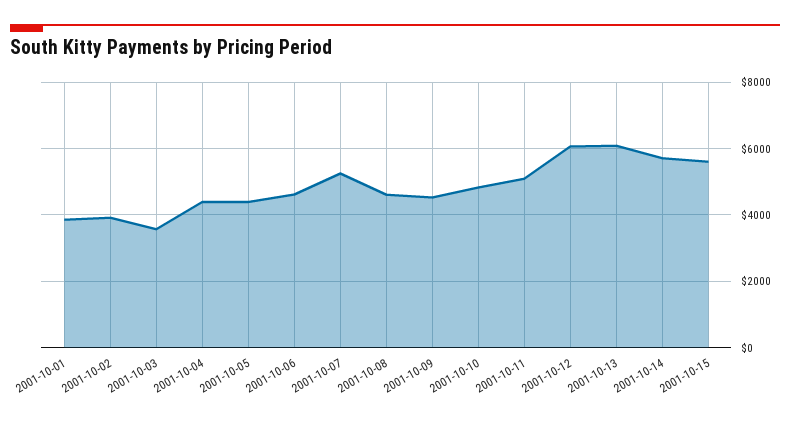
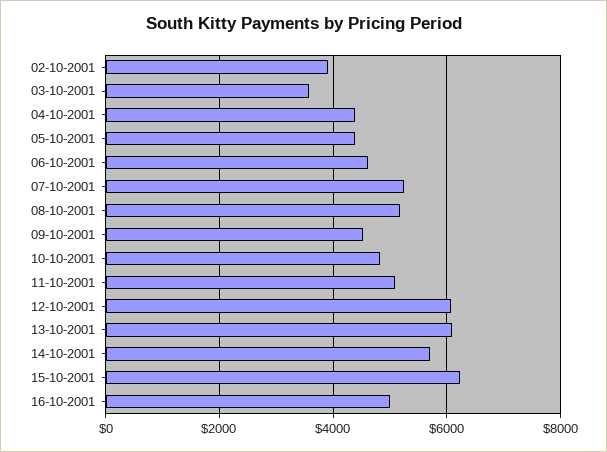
2001-10-01: 3800 -> none
2001-10-08: 4600 -> 5200
2001-10-15: 5600 -> 6200
16-10-2001: none -> 5000

